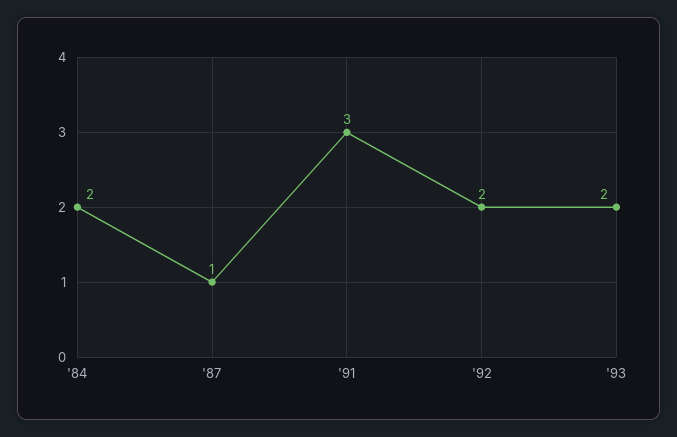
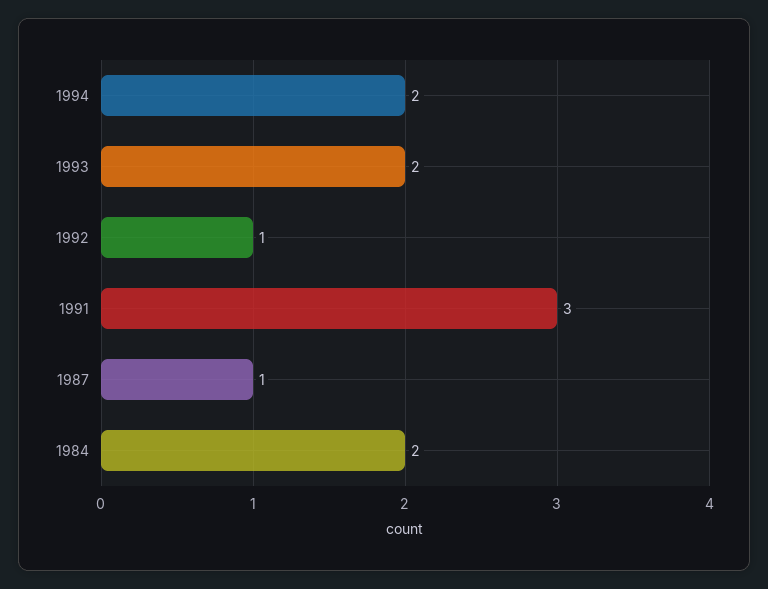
'92: 2 -> 1
1994: none -> 2

